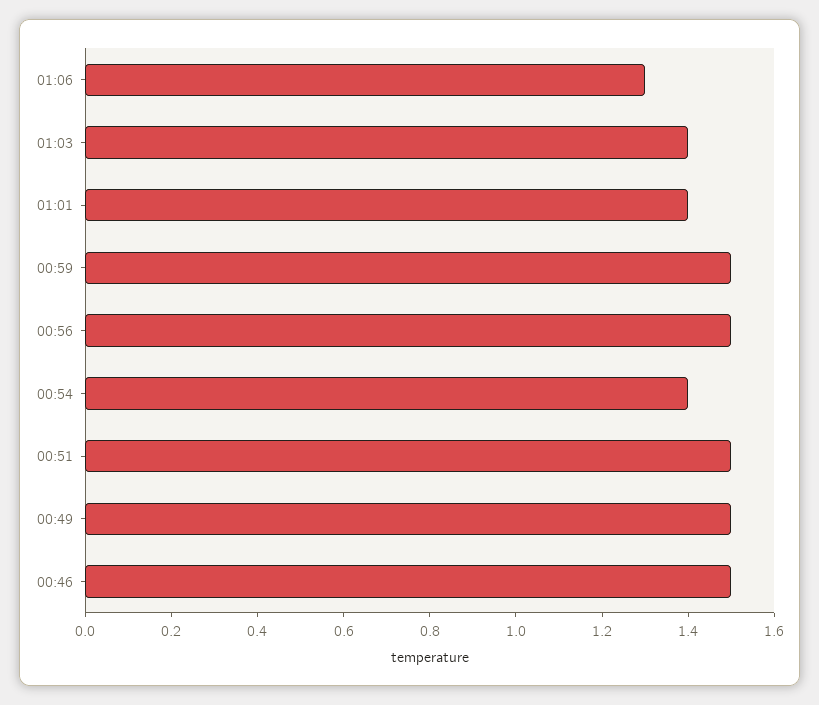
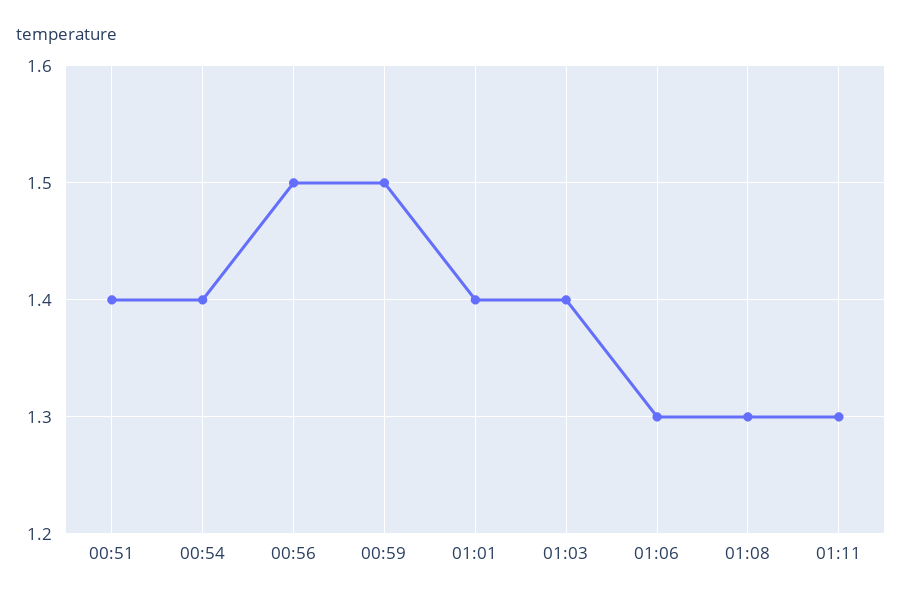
00:51: 1.5 -> 1.4
00:49: 1.5 -> none
00:46: 1.5 -> none
01:08: none -> 1.3
01:11: none -> 1.3

